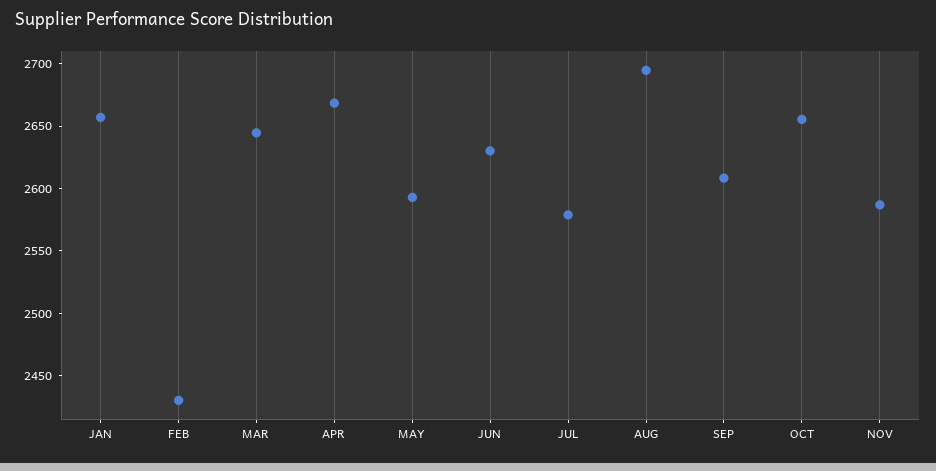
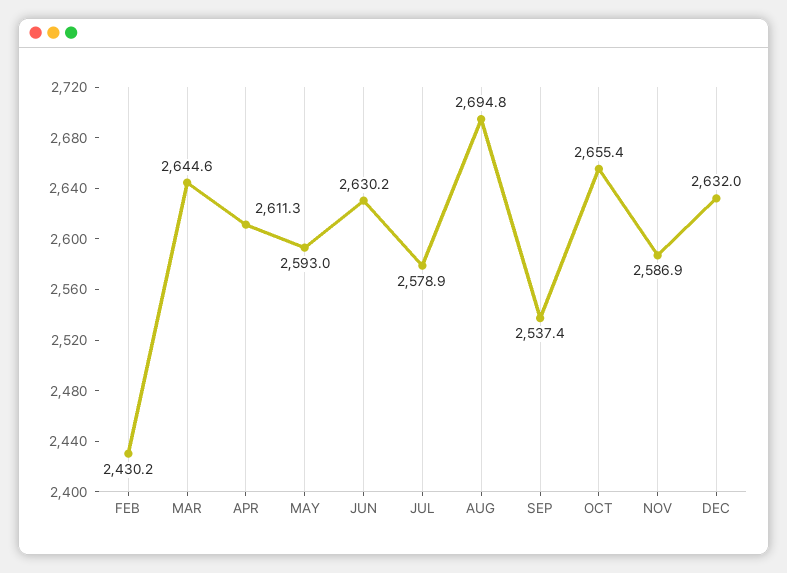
JAN: 2660 -> none
APR: 2670 -> 2611.3
SEP: 2610 -> 2537.4
DEC: none -> 2632

